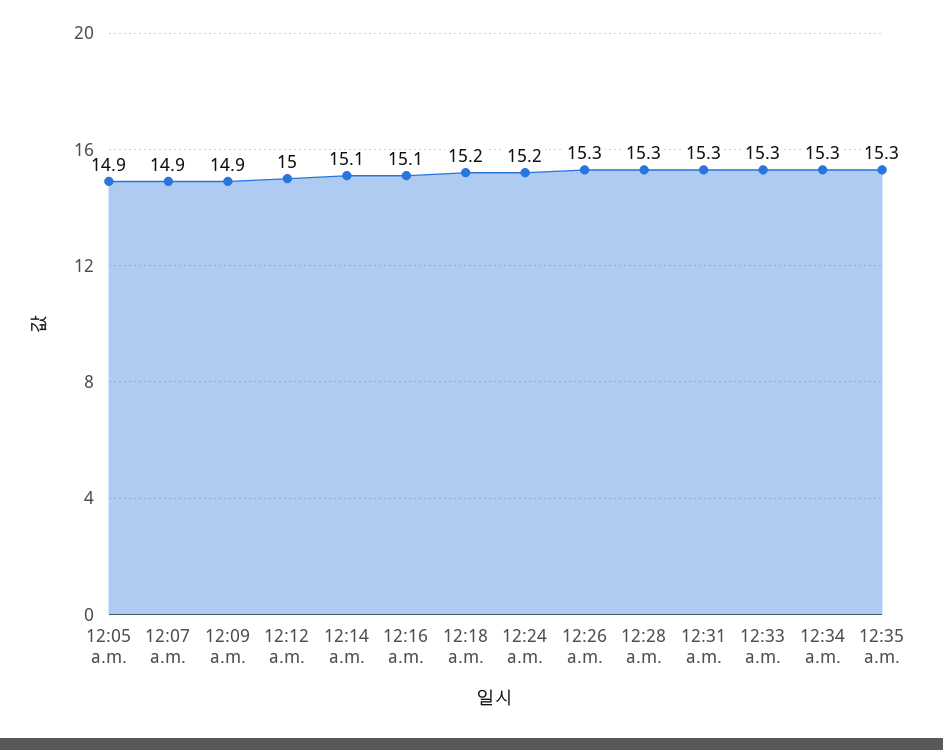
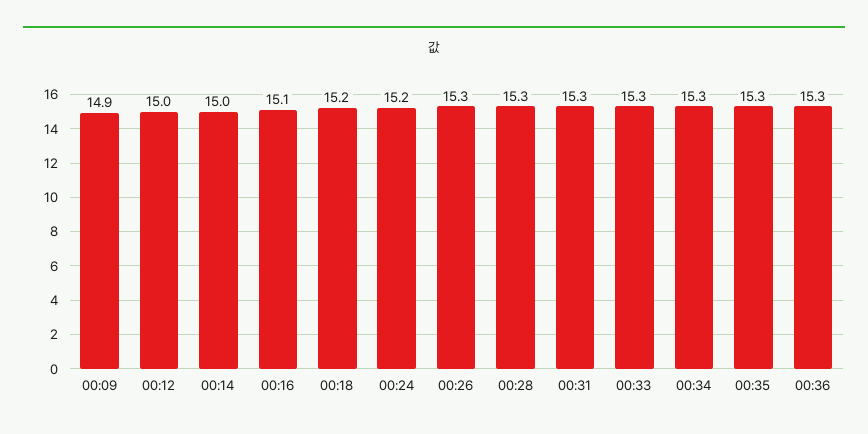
12:05 a.m.: 14.9 -> none
12:07 a.m.: 14.9 -> none
12:14 a.m.: 15.1 -> 15
00:36: none -> 15.3

